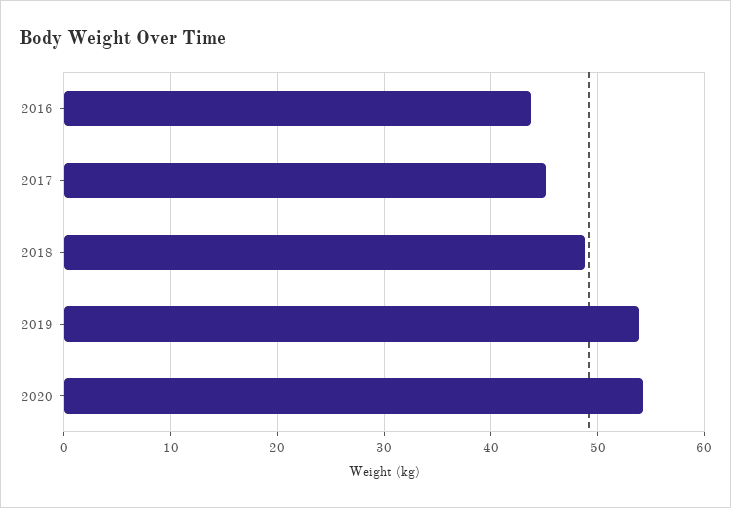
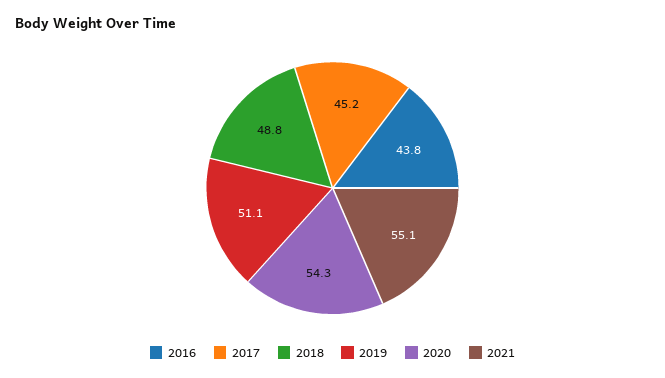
2019: 54 -> 51.1
2021: none -> 55.1

